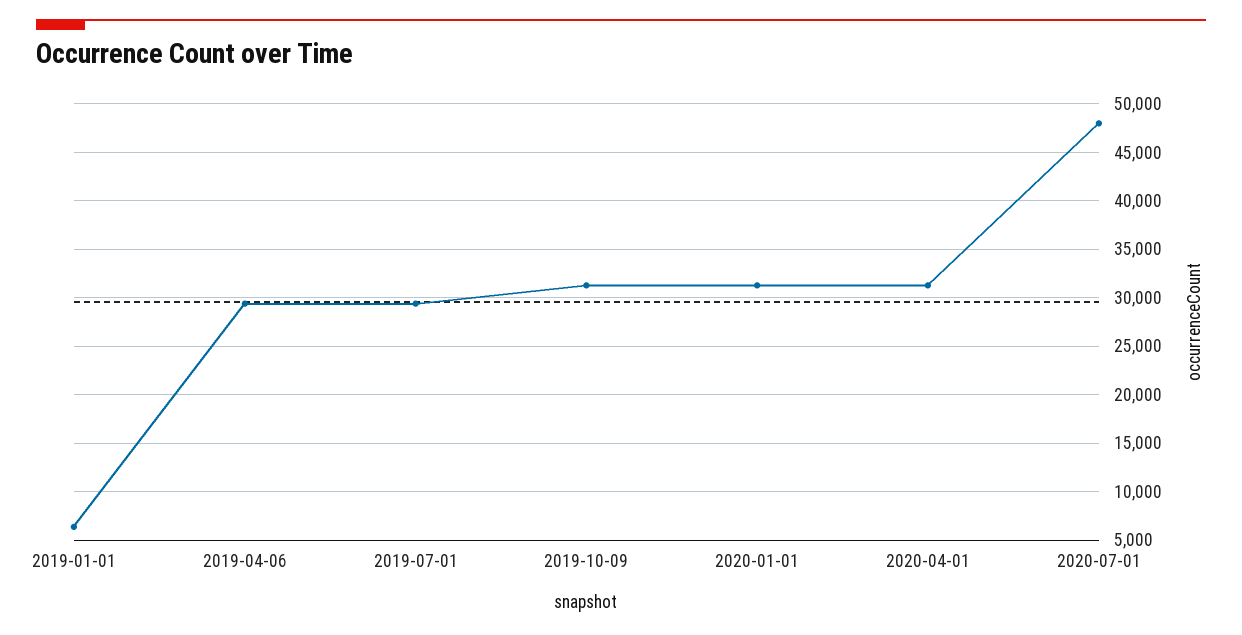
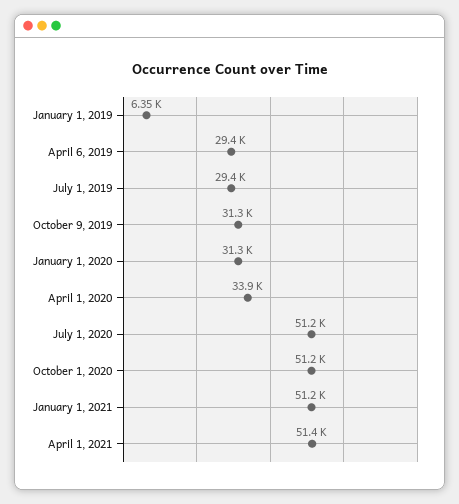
2020-04-01: 31000 -> 33900
2020-07-01: 48000 -> 51200
October 1, 2020: none -> 51200
January 1, 2021: none -> 51200
April 1, 2021: none -> 51400

